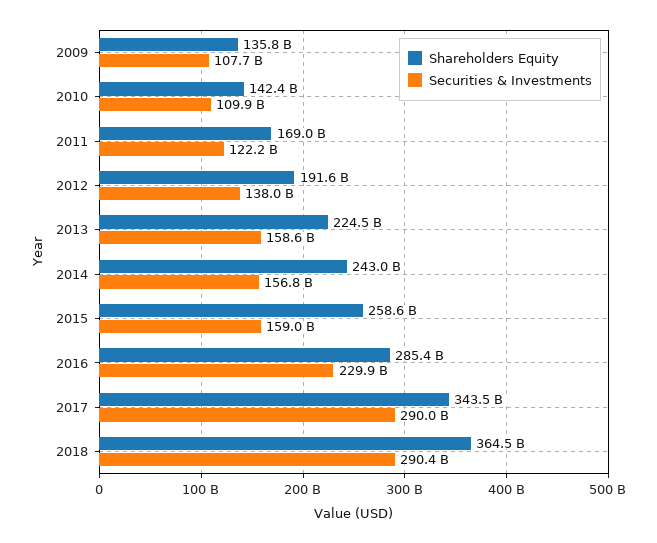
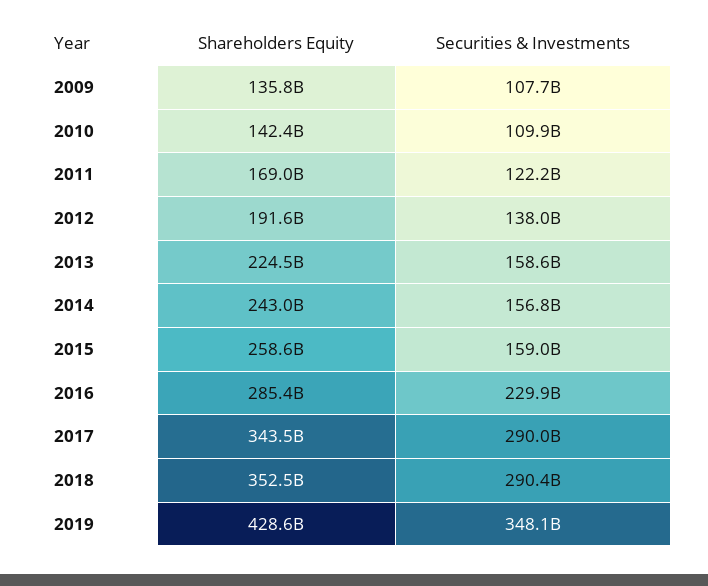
Shareholders Equity, 2018: 364500000000 -> 352500000000
Shareholders Equity, 2019: none -> 428600000000
Securities & Investments, 2019: none -> 348100000000

